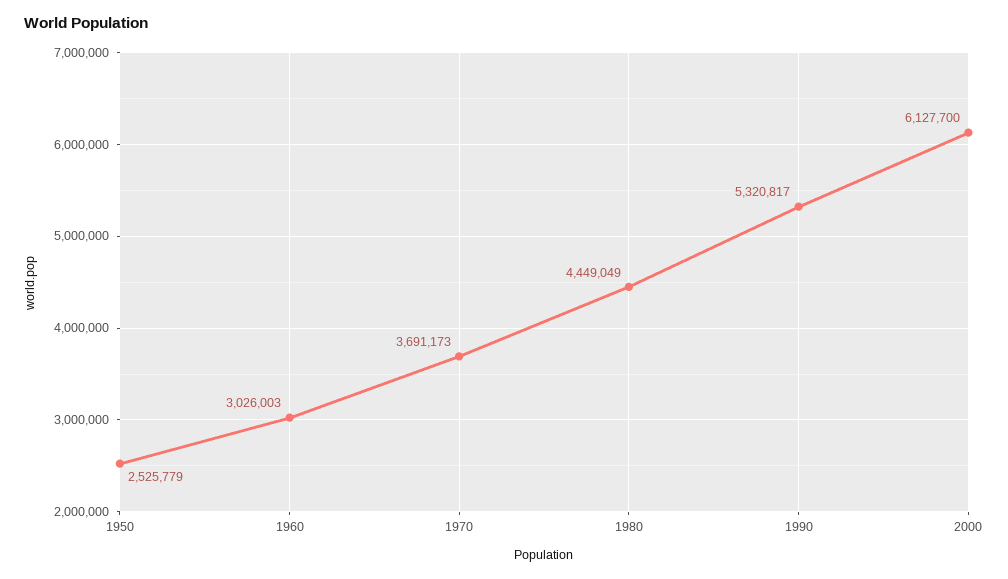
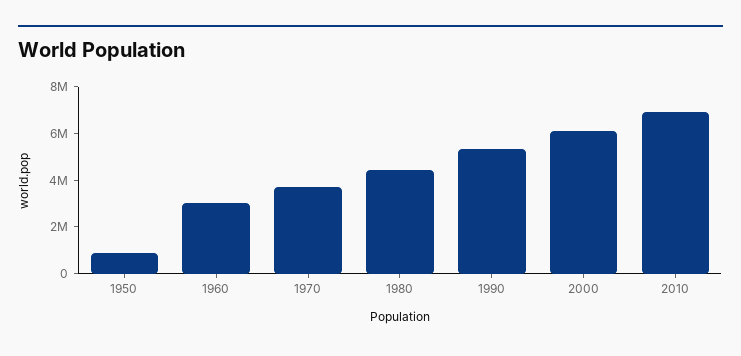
1950: 2525779 -> 1000000
2010: none -> 7000000

